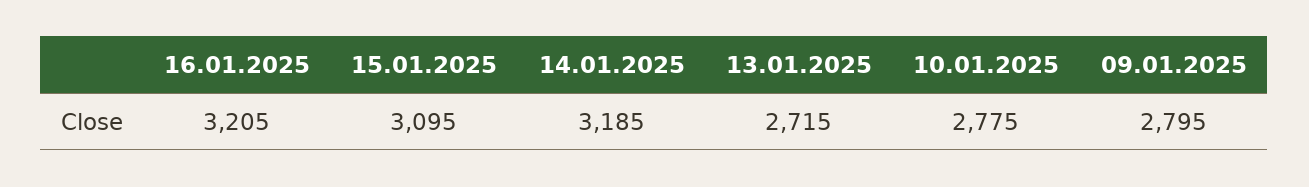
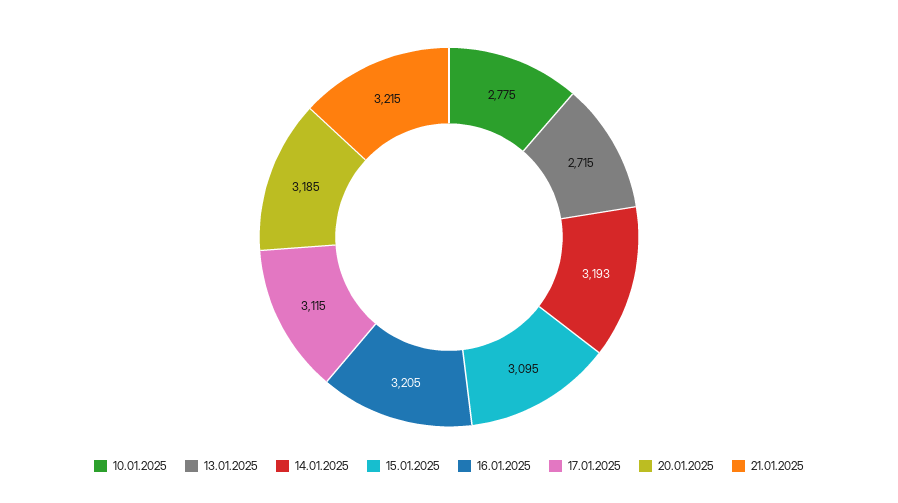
14.01.2025: 3185 -> 3193
09.01.2025: 2795 -> none
17.01.2025: none -> 3115
20.01.2025: none -> 3185
21.01.2025: none -> 3215

